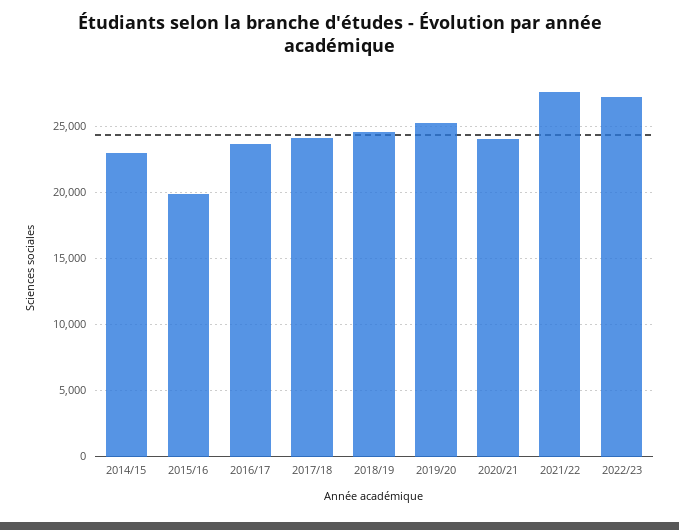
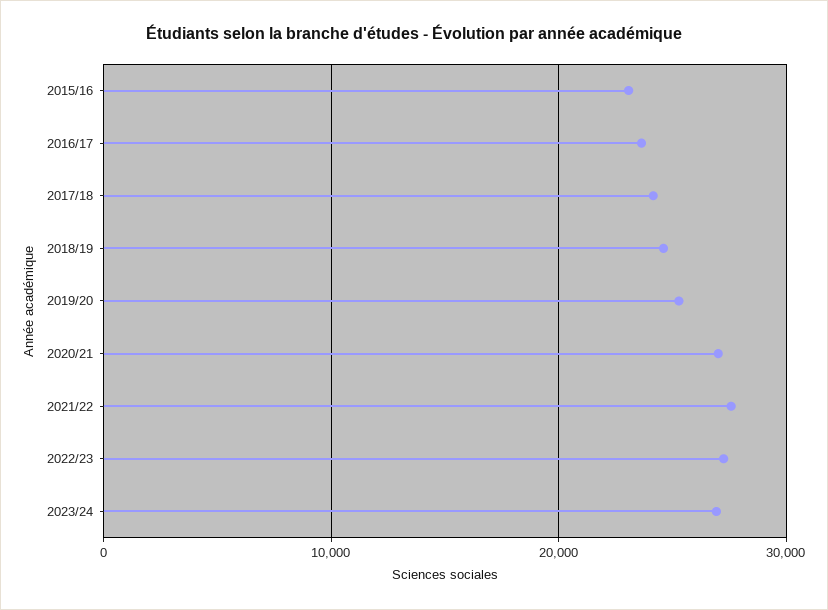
2014/15: 23000 -> none
2015/16: 20000 -> 23000
2020/21: 24000 -> 27000
2023/24: none -> 27000

